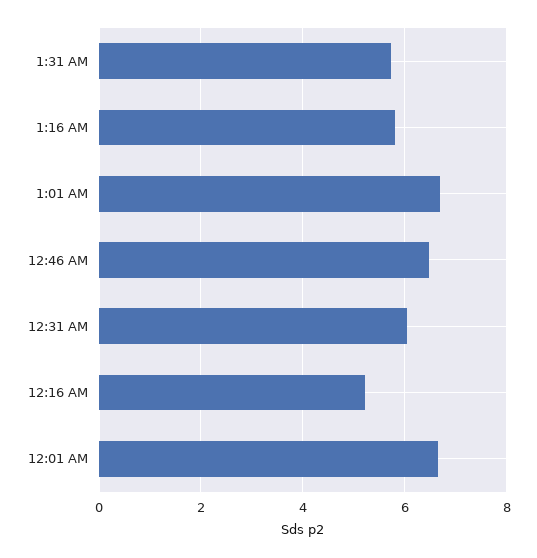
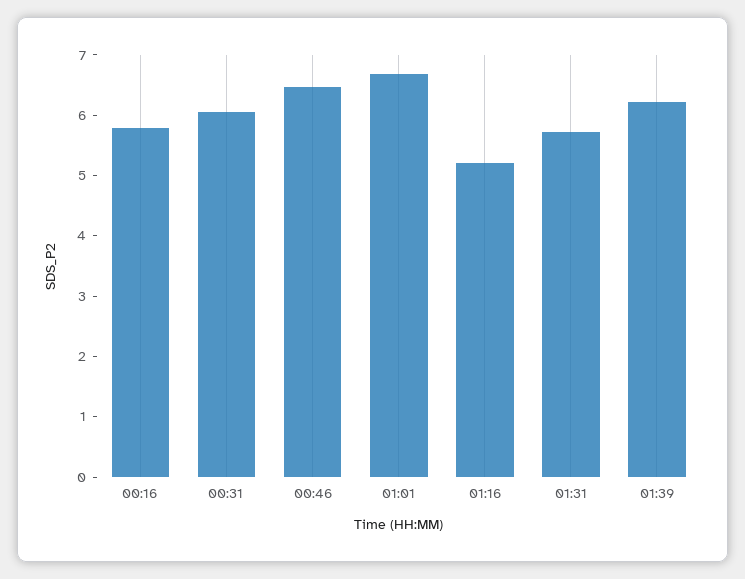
1:16 AM: 5.8 -> 5.2
12:16 AM: 5.2 -> 5.8
12:01 AM: 6.6 -> none
01:39: none -> 6.2

